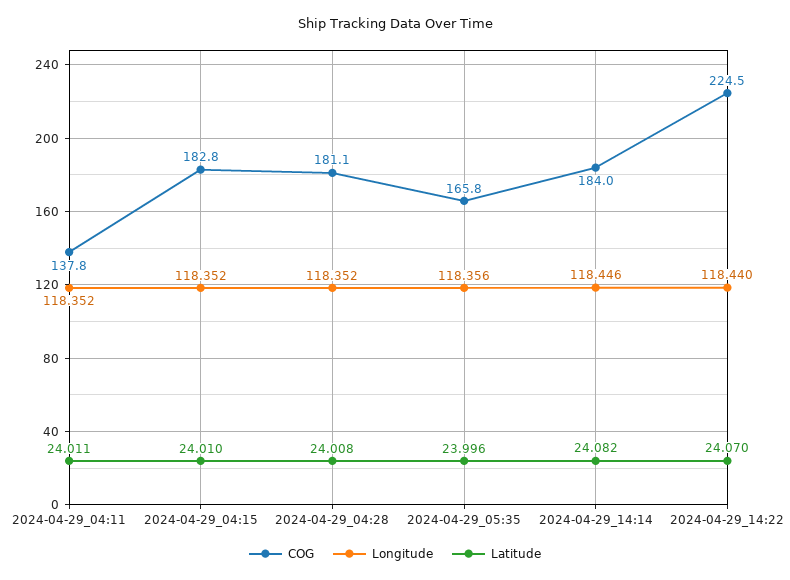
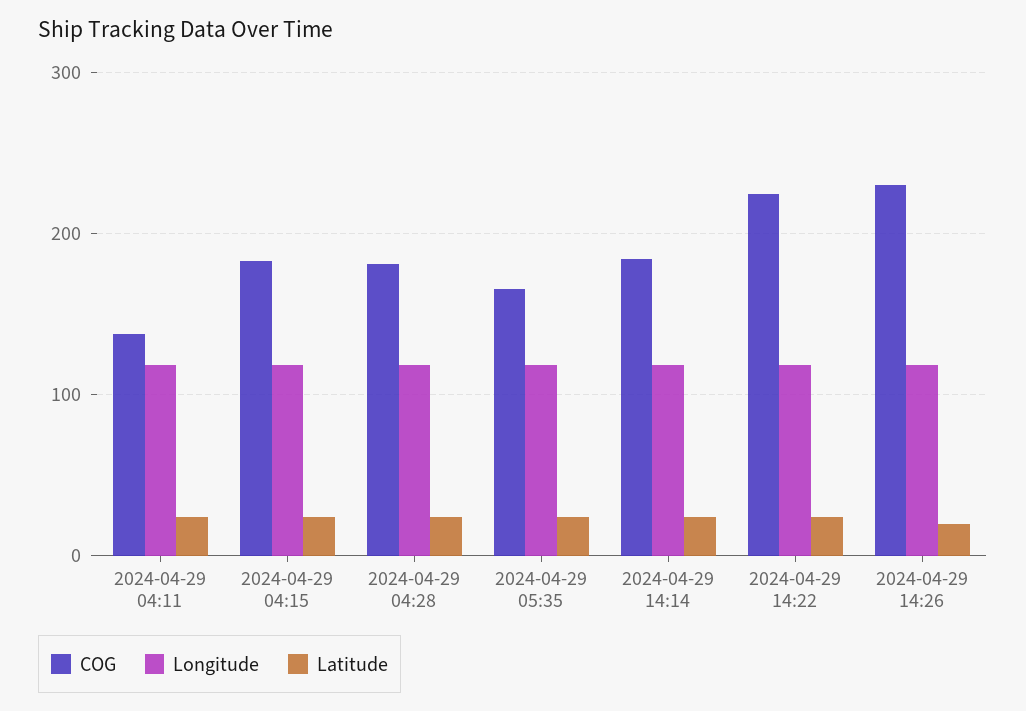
COG, 2024-04-29 14:26: none -> 230
Longitude, 2024-04-29 14:26: none -> 120
Latitude, 2024-04-29 14:26: none -> 20

